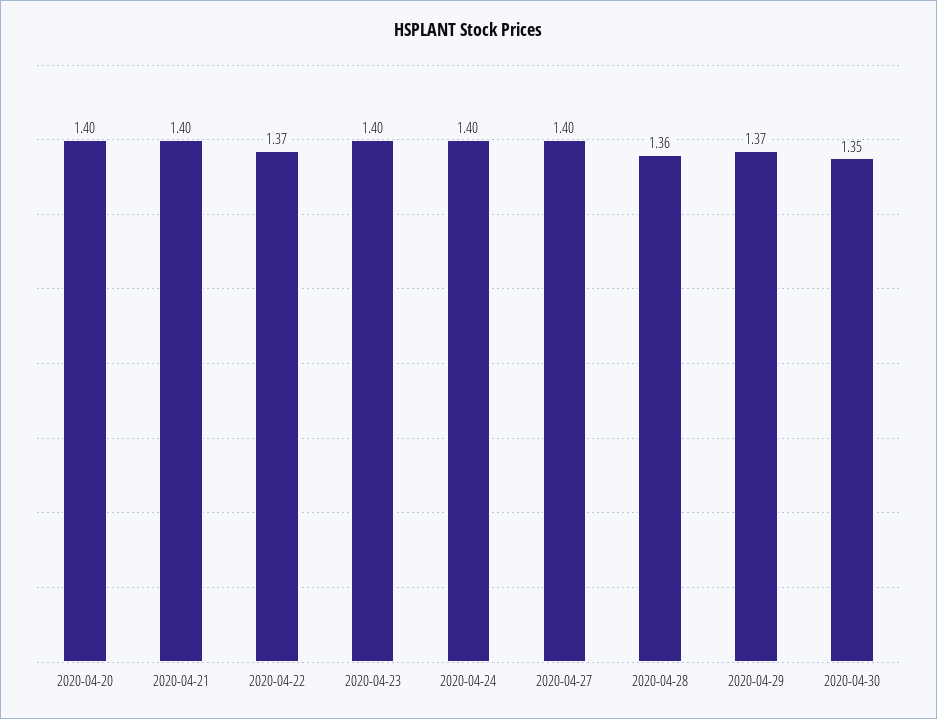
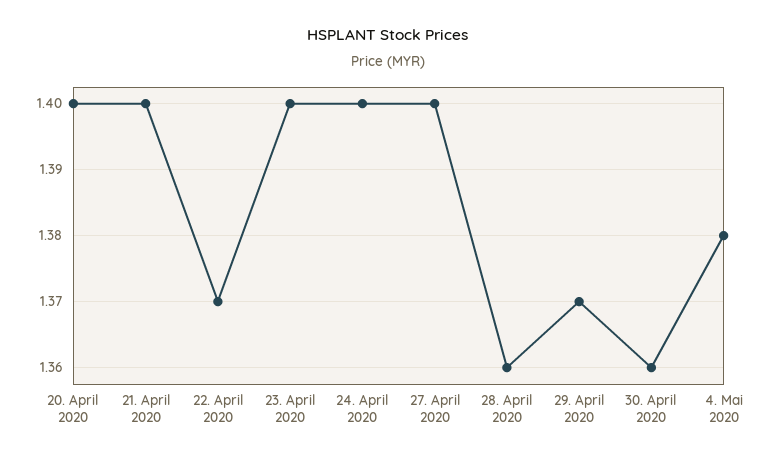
2020-04-30: 1.35 -> 1.36
4. Mai 2020: none -> 1.38

